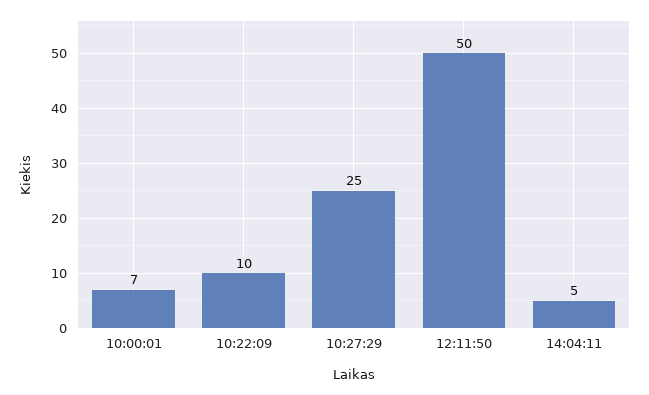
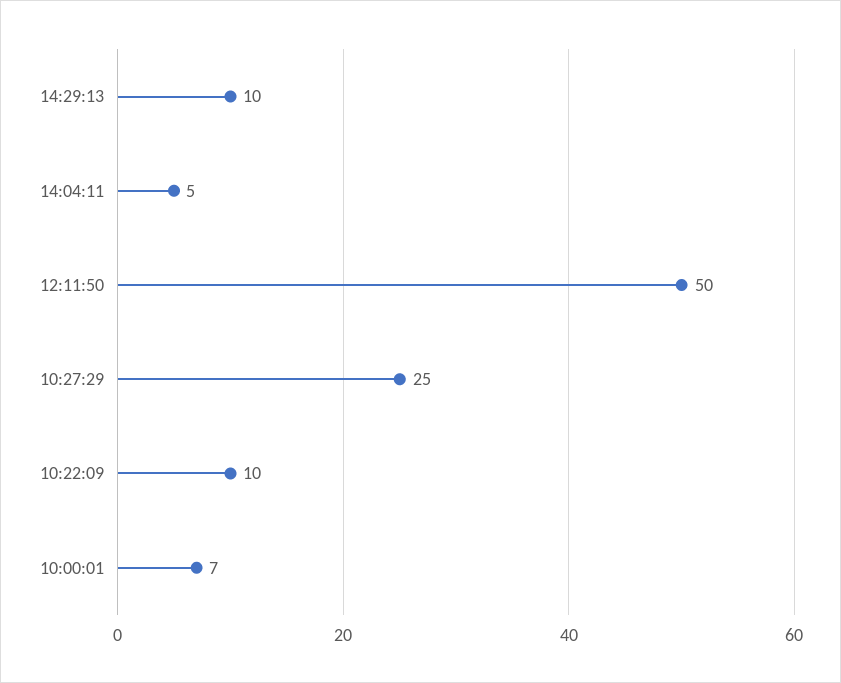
14:29:13: none -> 10

